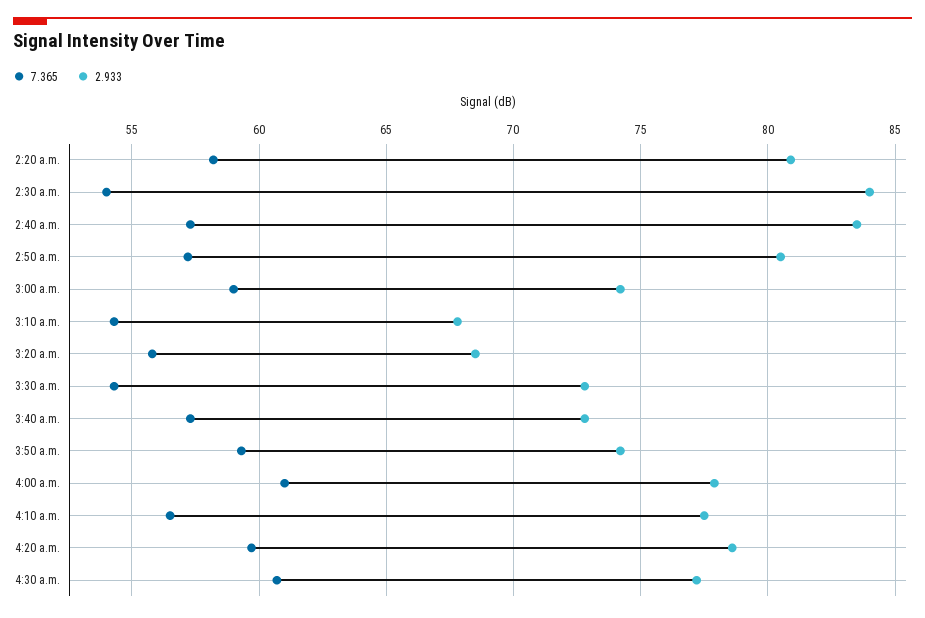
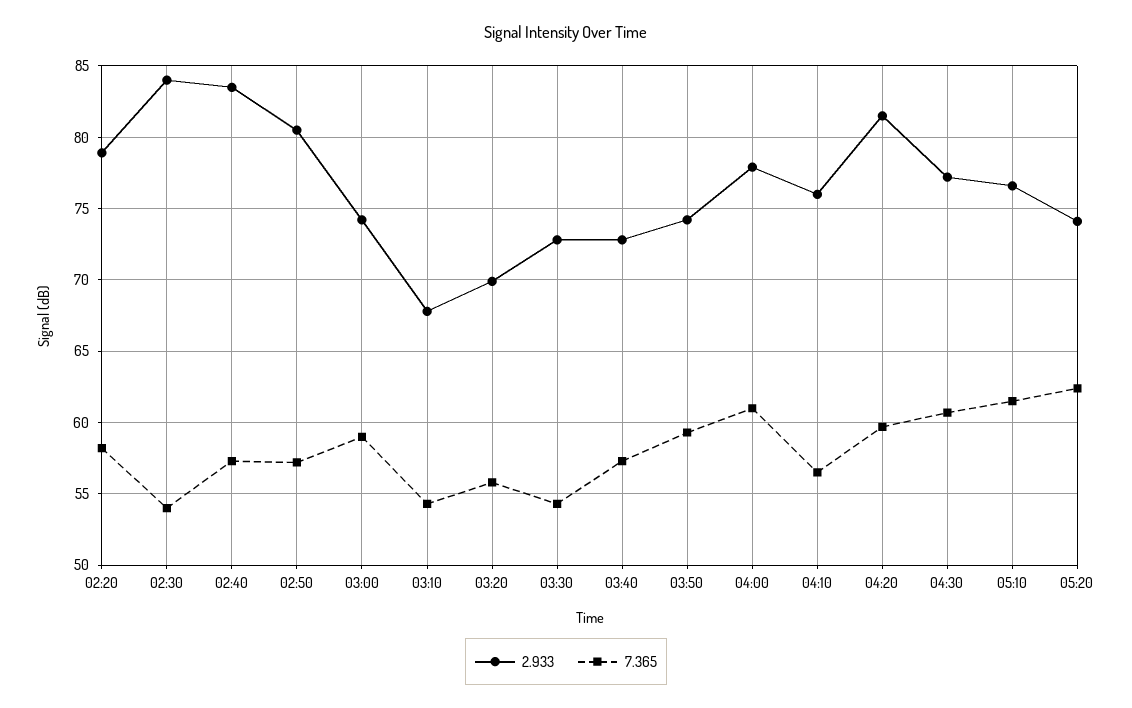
2.933, 2:20 a.m.: 81 -> 79
2.933, 3:20 a.m.: 68.5 -> 70
2.933, 4:10 a.m.: 77.5 -> 76
2.933, 4:20 a.m.: 78.5 -> 81.5
2.933, 05:10: none -> 76.5
7.365, 05:10: none -> 61.5
2.933, 05:20: none -> 74
7.365, 05:20: none -> 62.5

